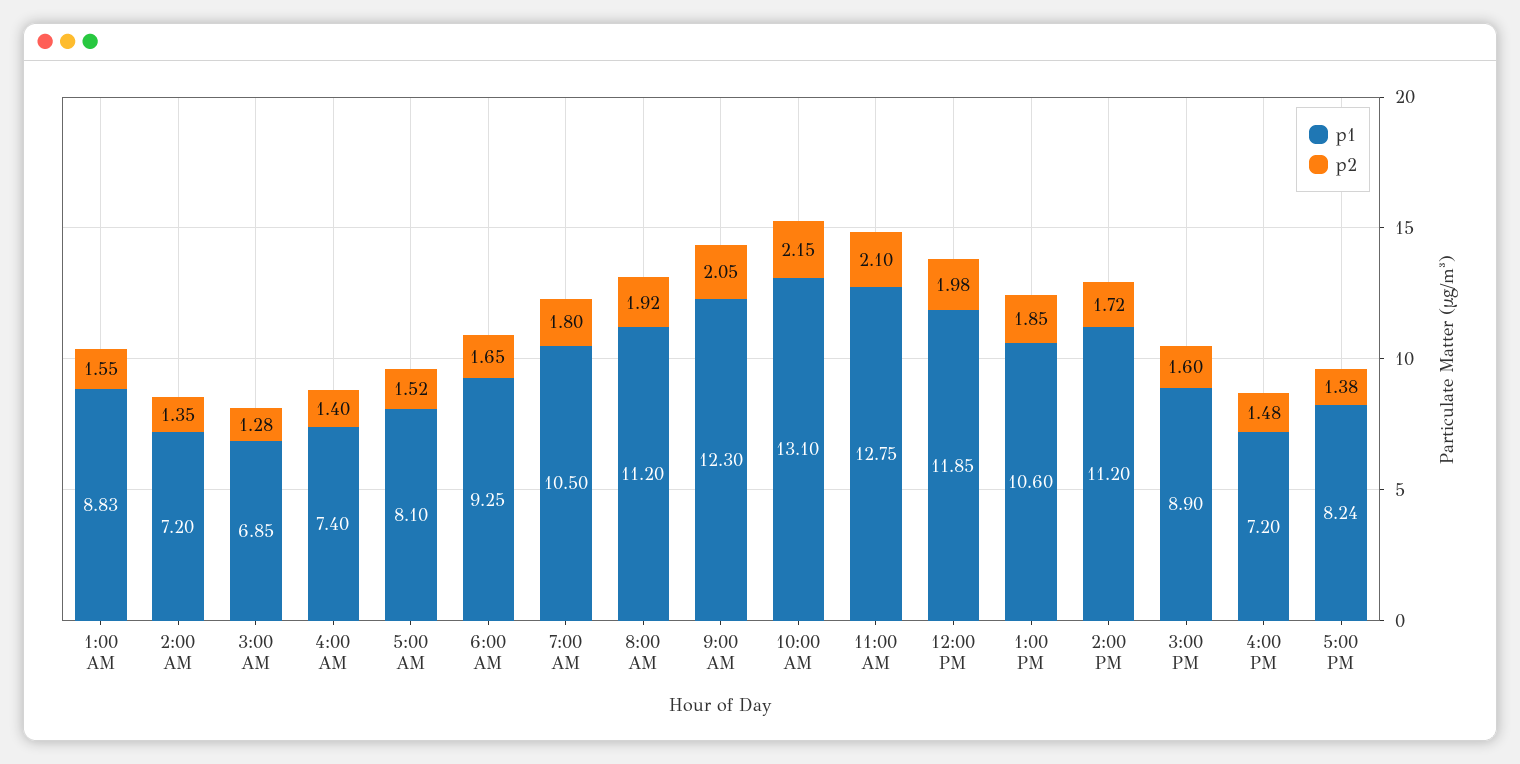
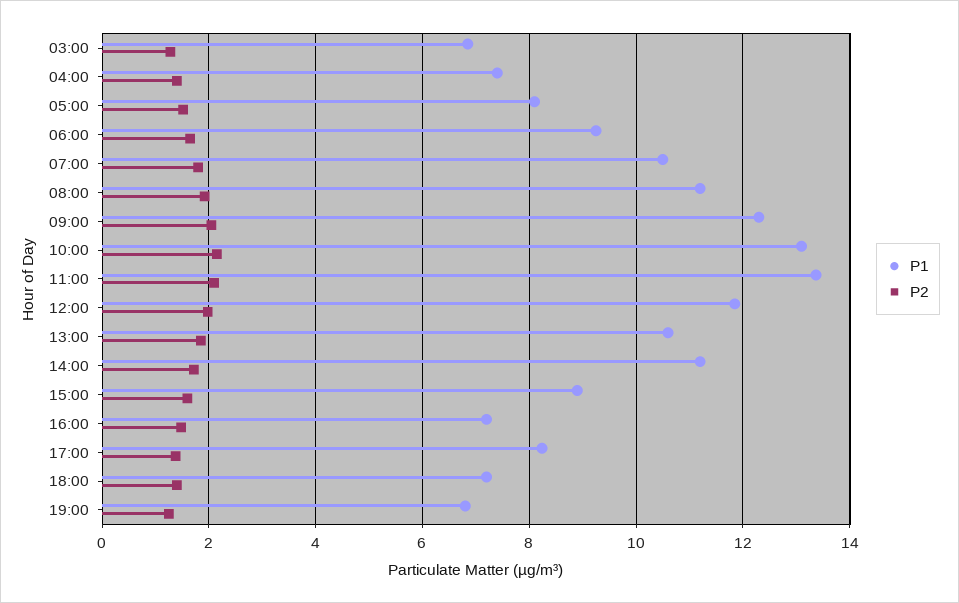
p1, 1:00 AM: 8.83 -> none
p2, 1:00 AM: 1.55 -> none
p1, 2:00 AM: 7.2 -> none
p2, 2:00 AM: 1.35 -> none
p1, 11:00 AM: 12.75 -> 13.4
p1, 18:00: none -> 7.2
p2, 18:00: none -> 1.4
p1, 19:00: none -> 6.8
p2, 19:00: none -> 1.2

